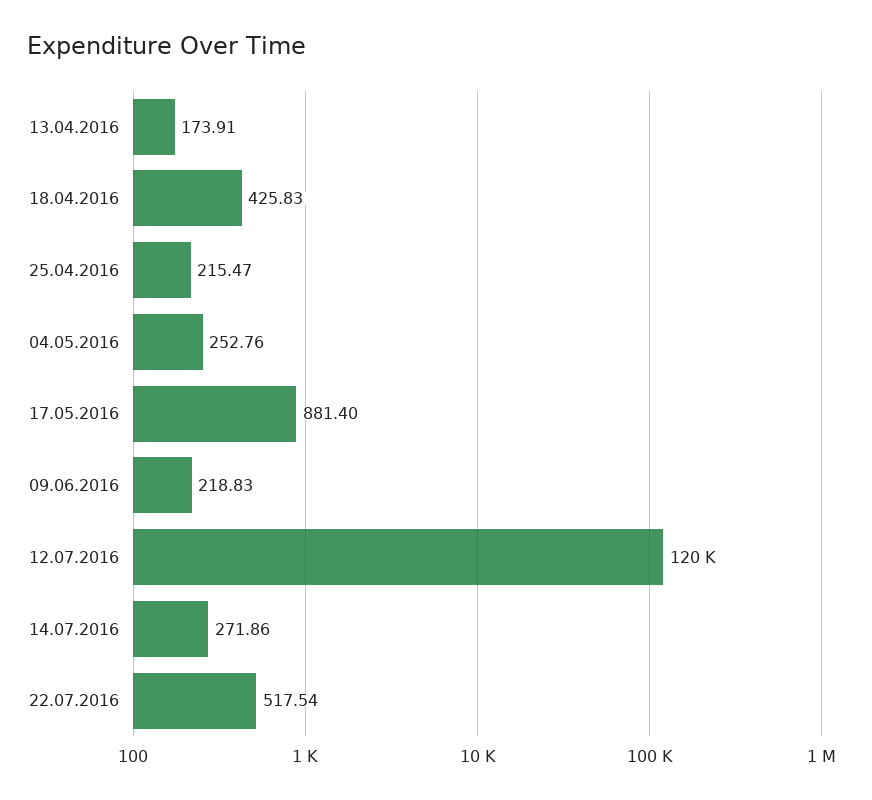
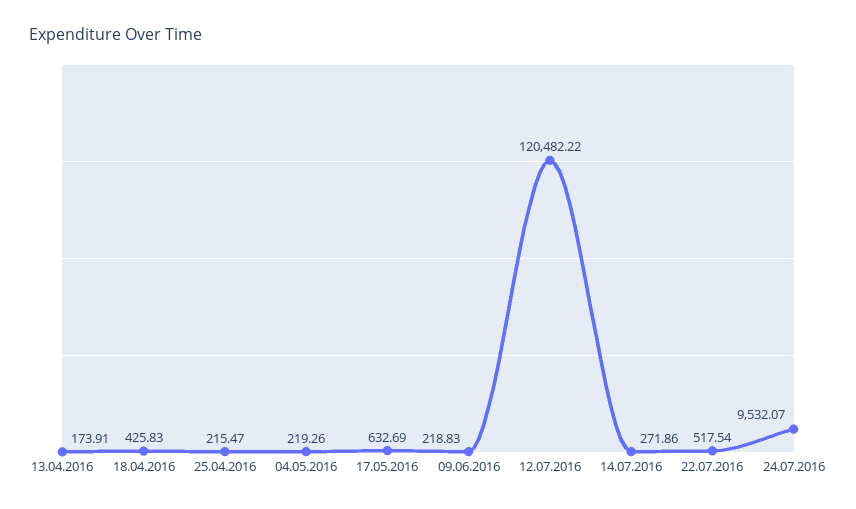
04.05.2016: 252.76 -> 219.26
17.05.2016: 881.4 -> 632.69
24.07.2016: none -> 9532.07

